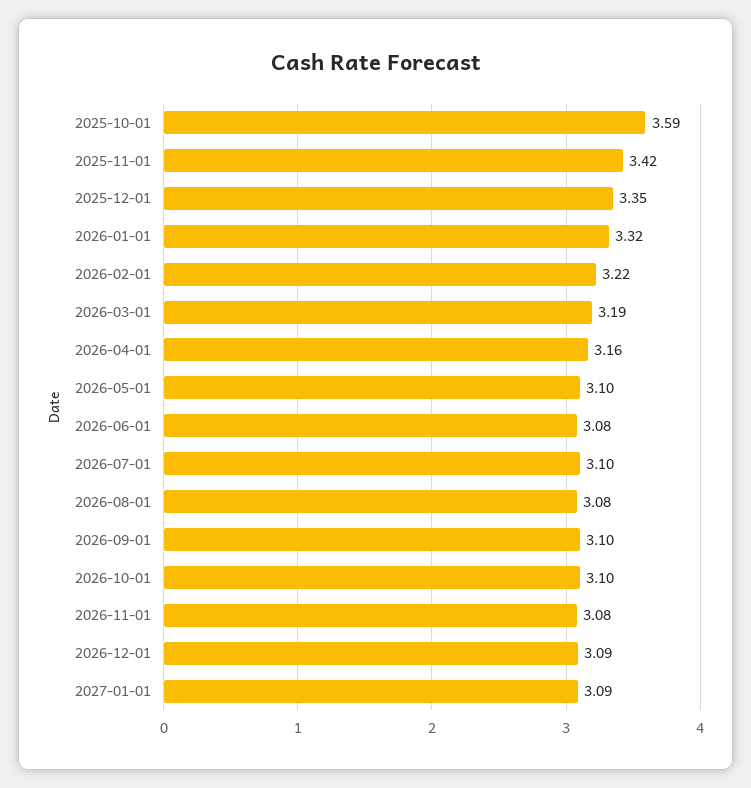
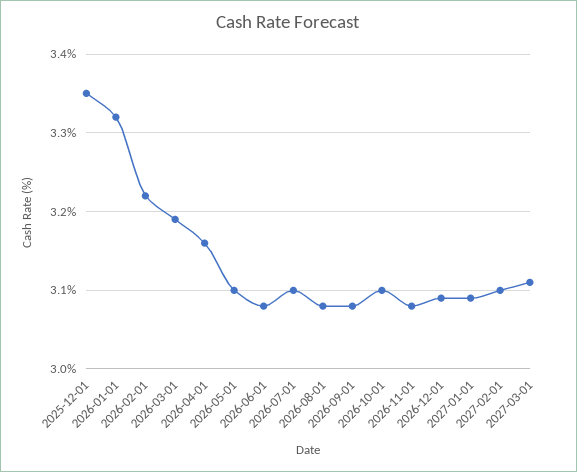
2025-10-01: 3.59 -> none
2025-11-01: 3.42 -> none
2026-09-01: 3.1 -> 3.08
2027-02-01: none -> 3.1
2027-03-01: none -> 3.11

